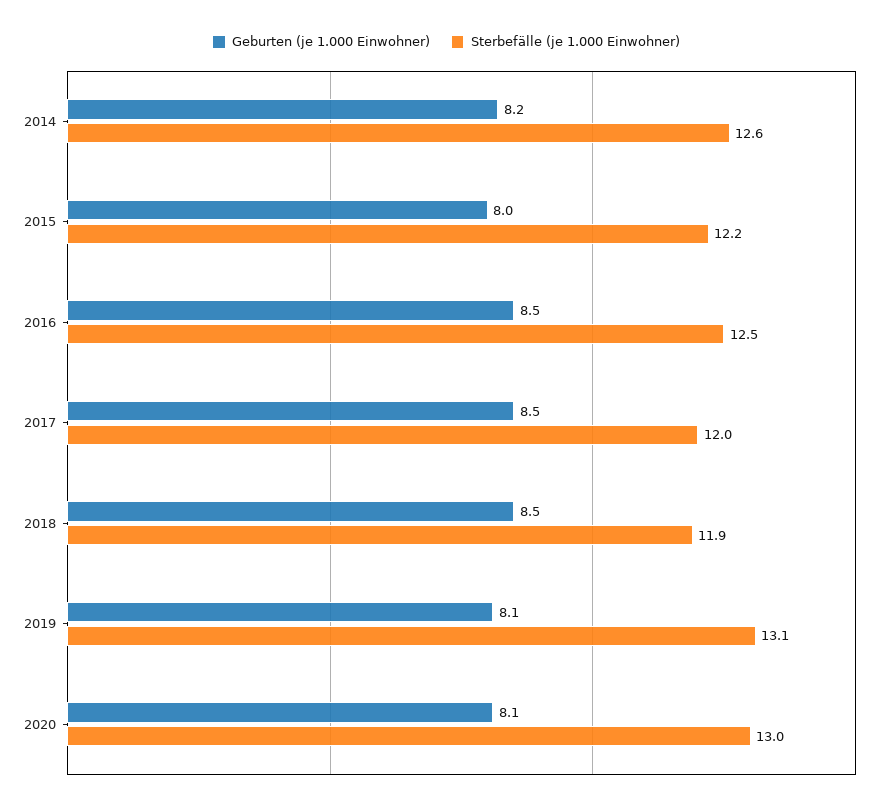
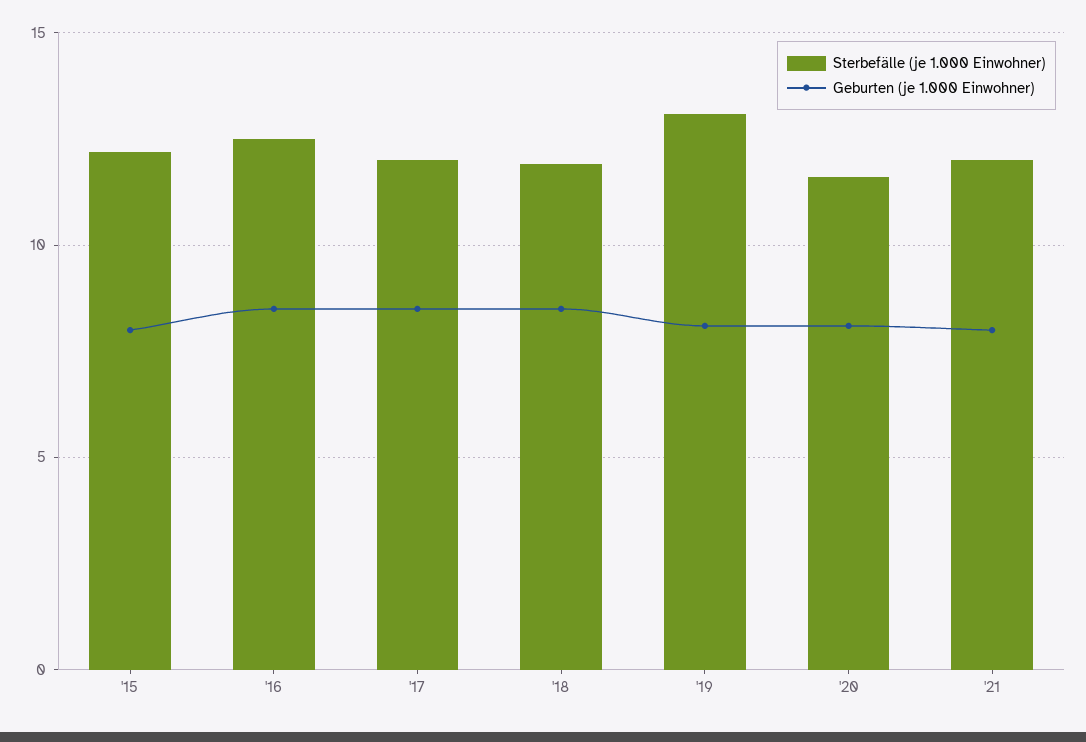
Geburten (je 1.000 Einwohner), 2014: 8.2 -> none
Sterbefälle (je 1.000 Einwohner), 2014: 12.6 -> none
Sterbefälle (je 1.000 Einwohner), 2020: 13 -> 11.5
Sterbefälle (je 1.000 Einwohner), '21: none -> 12
Geburten (je 1.000 Einwohner), '21: none -> 8

